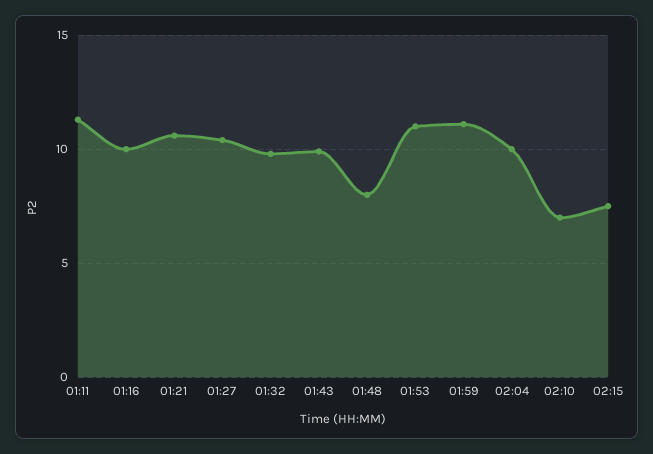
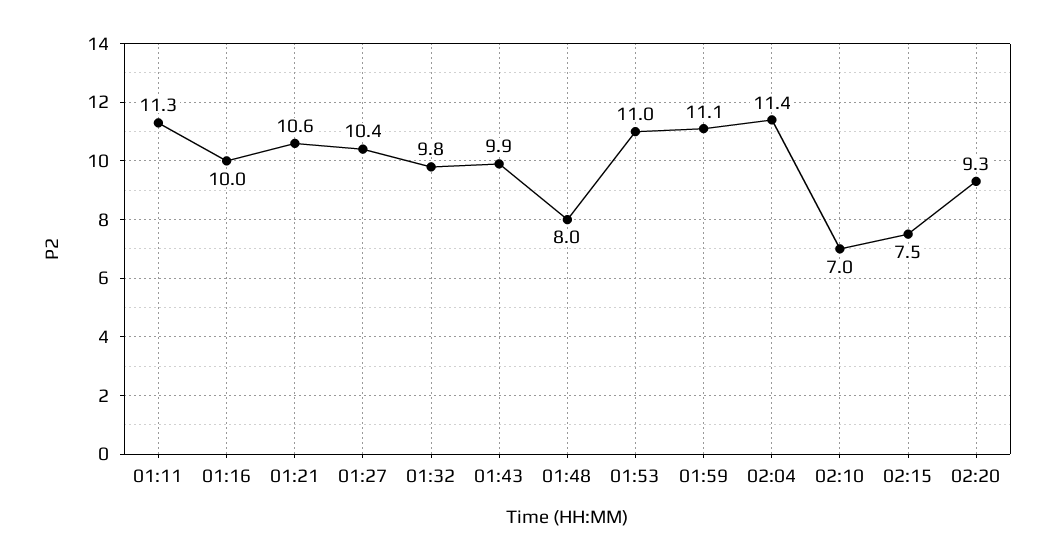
02:04: 10 -> 11.4
02:20: none -> 9.3

